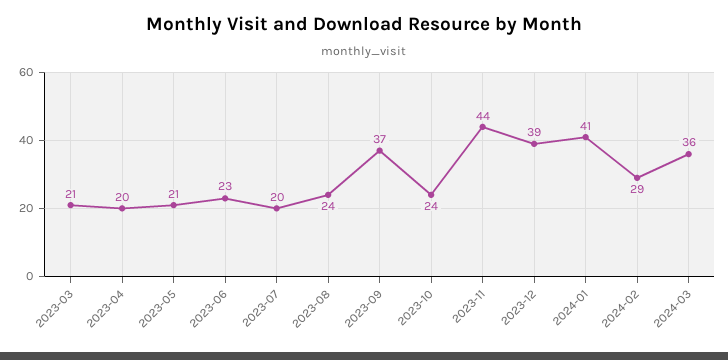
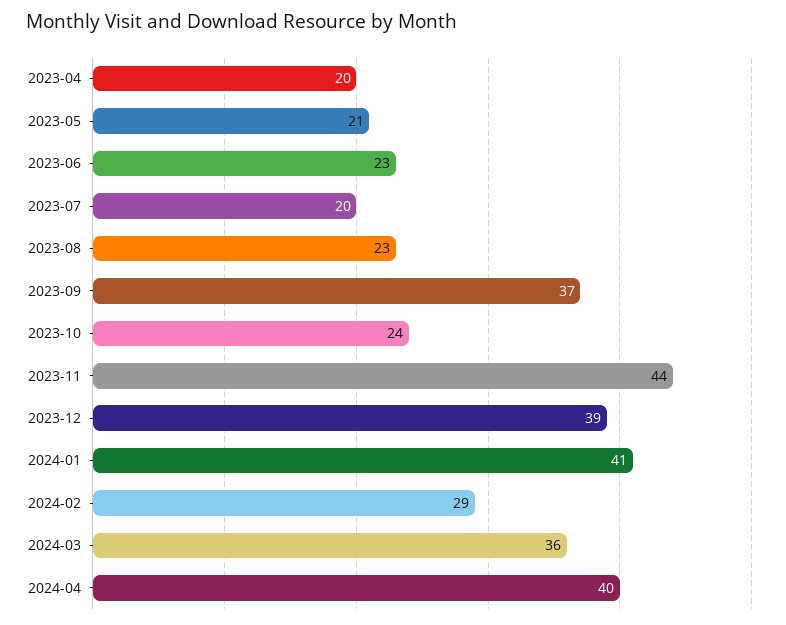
2023-03: 21 -> none
2023-08: 24 -> 23
2024-04: none -> 40

